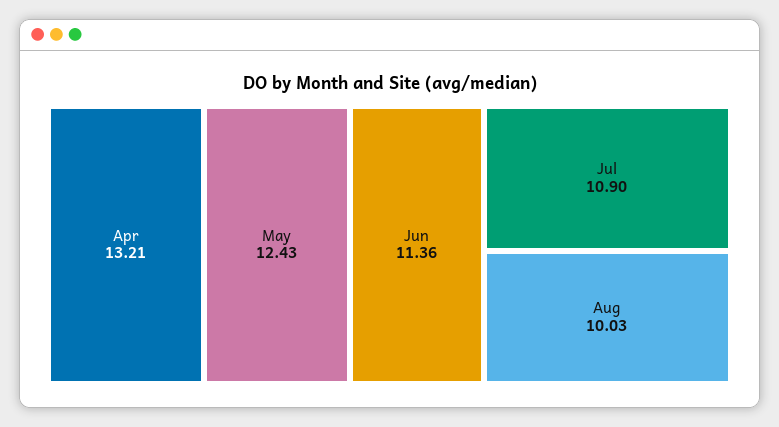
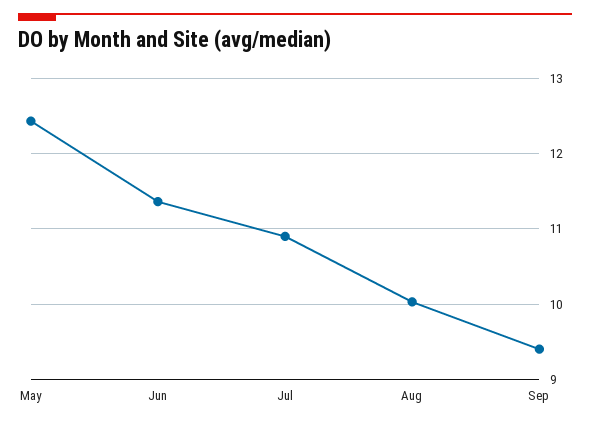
Apr: 13.21 -> none
Sep: none -> 9.4

